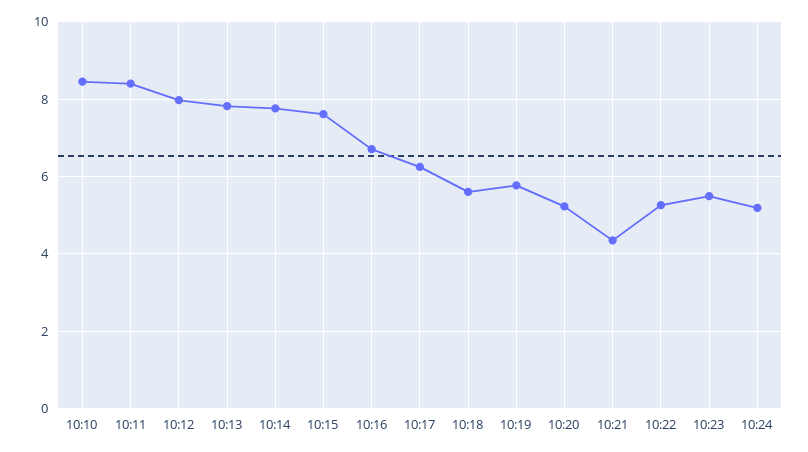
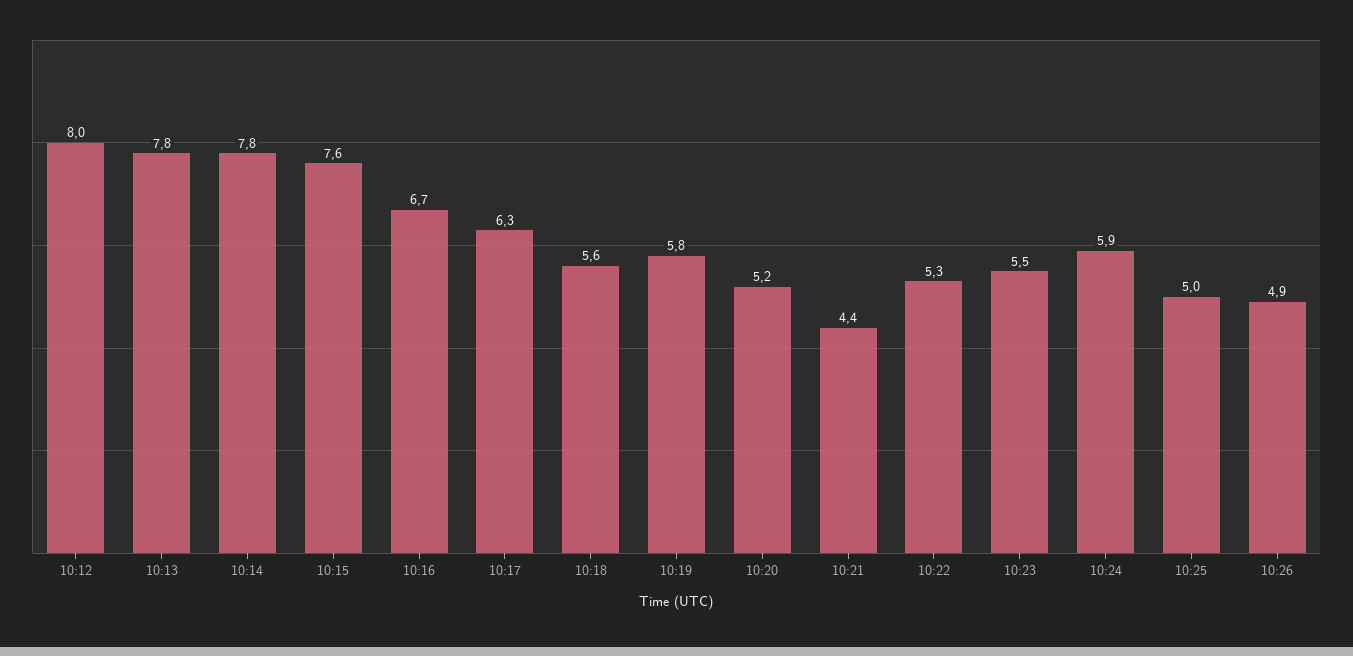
10:10: 8.4 -> none
10:11: 8.4 -> none
10:24: 5.2 -> 5.9
10:25: none -> 5
10:26: none -> 4.9

